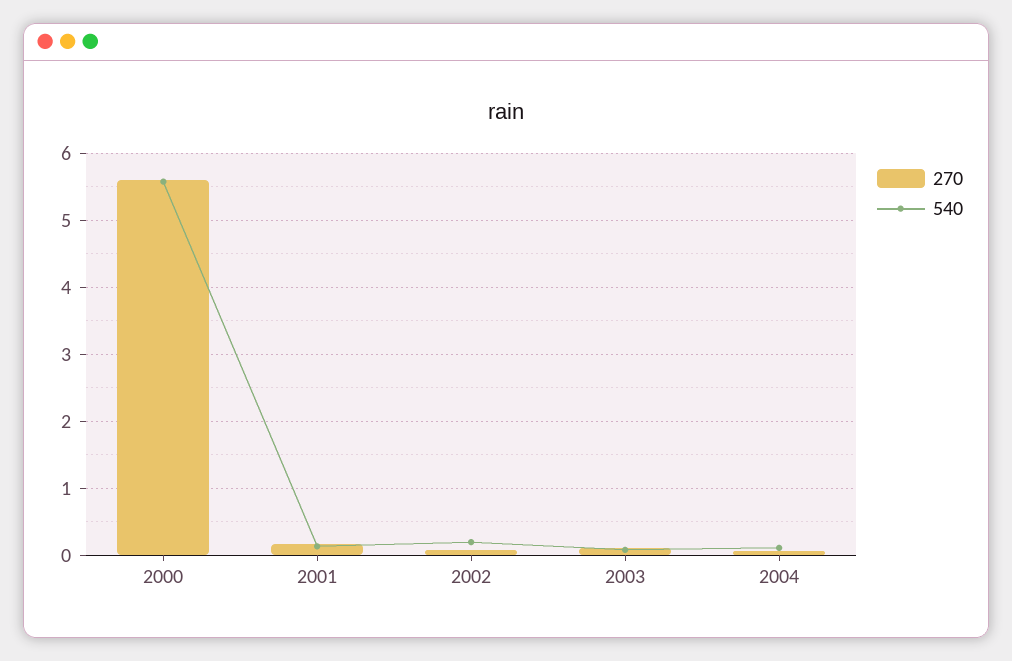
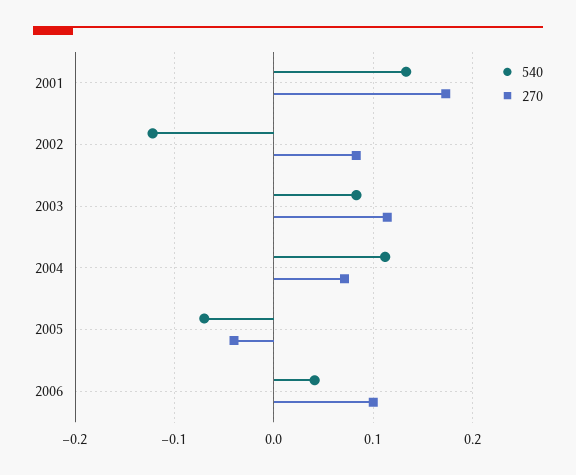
270, 2000: 5.6 -> none
540, 2000: 5.6 -> none
540, 2002: 0.2 -> -0.12
540, 2005: none -> -0.07
270, 2005: none -> -0.04
540, 2006: none -> 0.04
270, 2006: none -> 0.1

